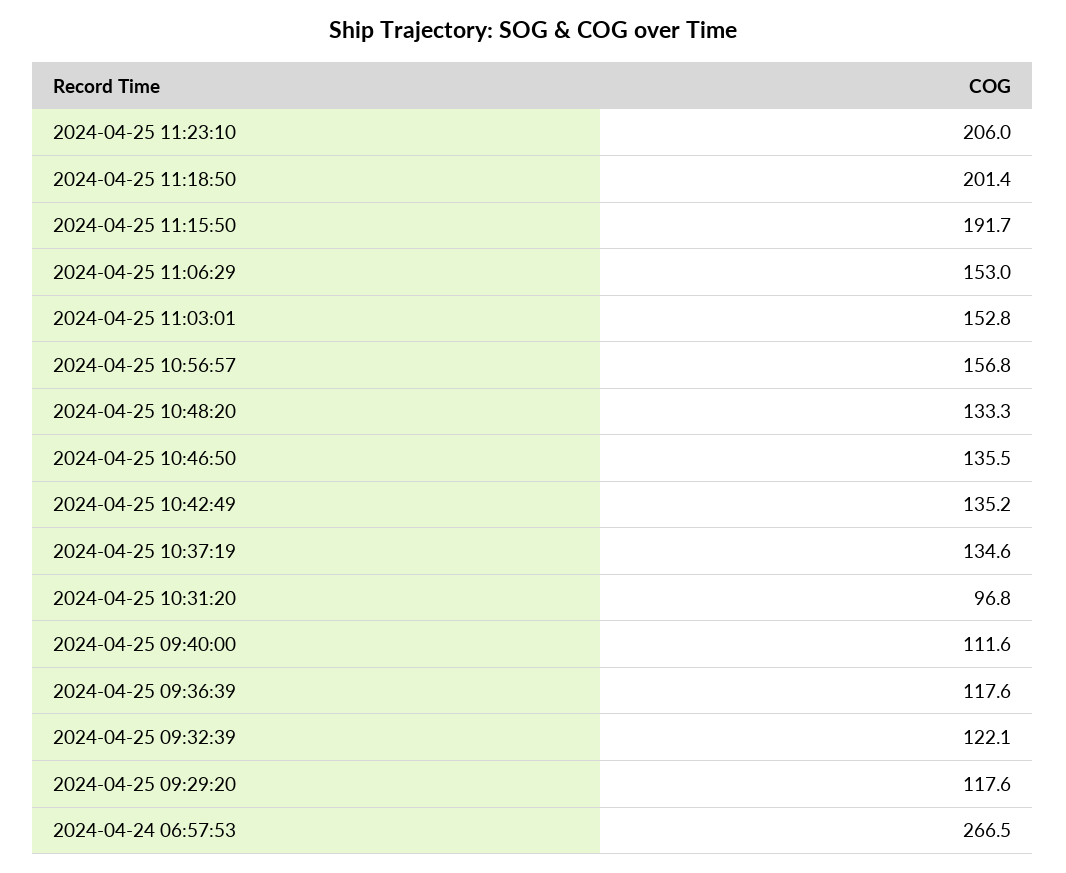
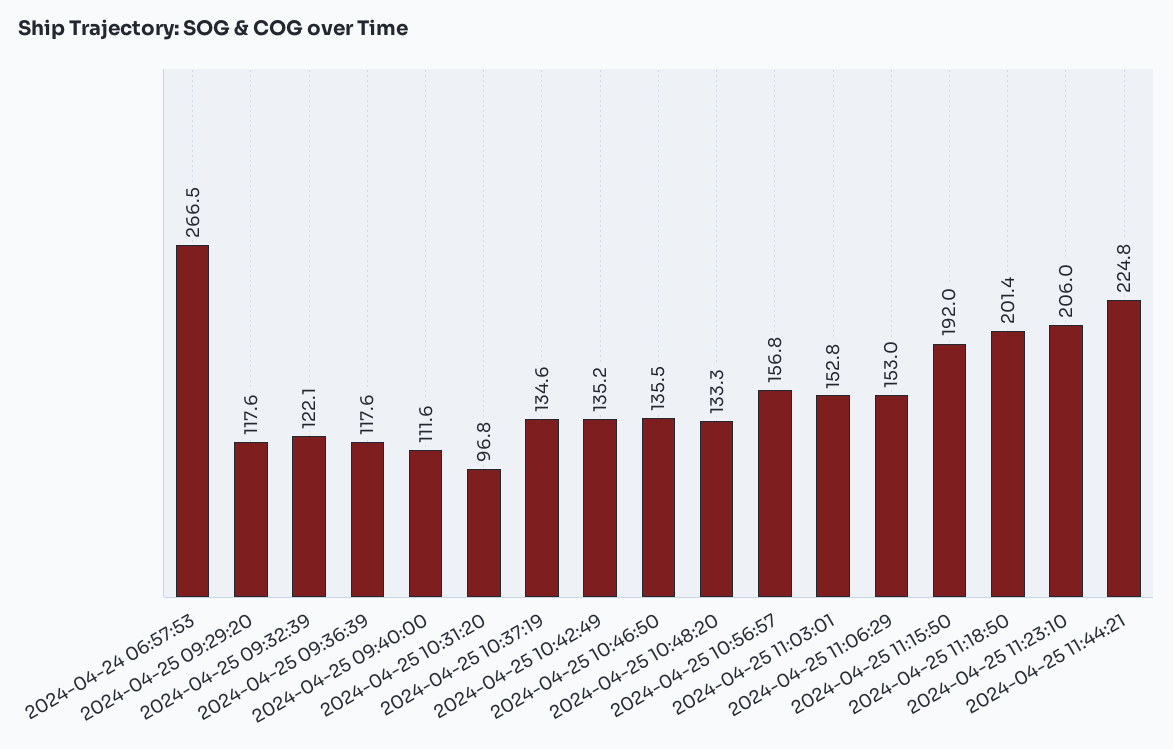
2024-04-25 11:15:50: 191.7 -> 192
2024-04-25 11:44:21: none -> 224.8

